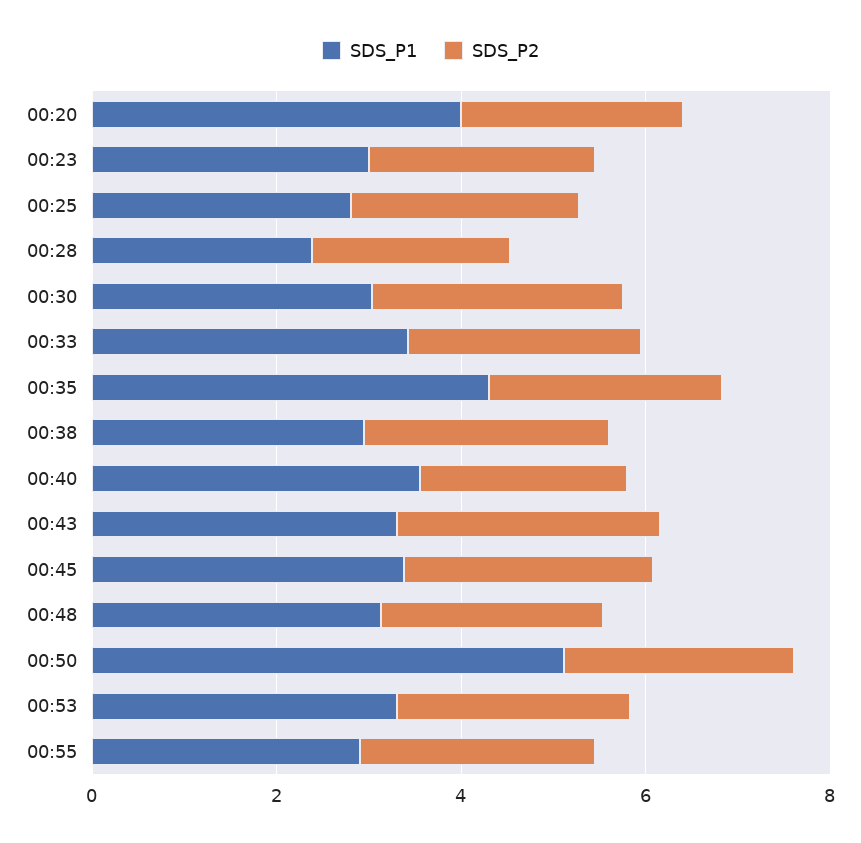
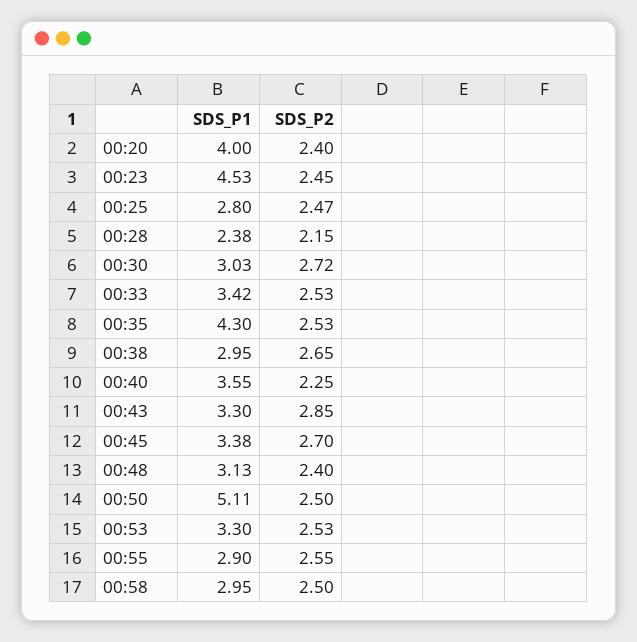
SDS_P1, 00:23: 3 -> 4.53
SDS_P1, 00:58: none -> 2.95
SDS_P2, 00:58: none -> 2.5

